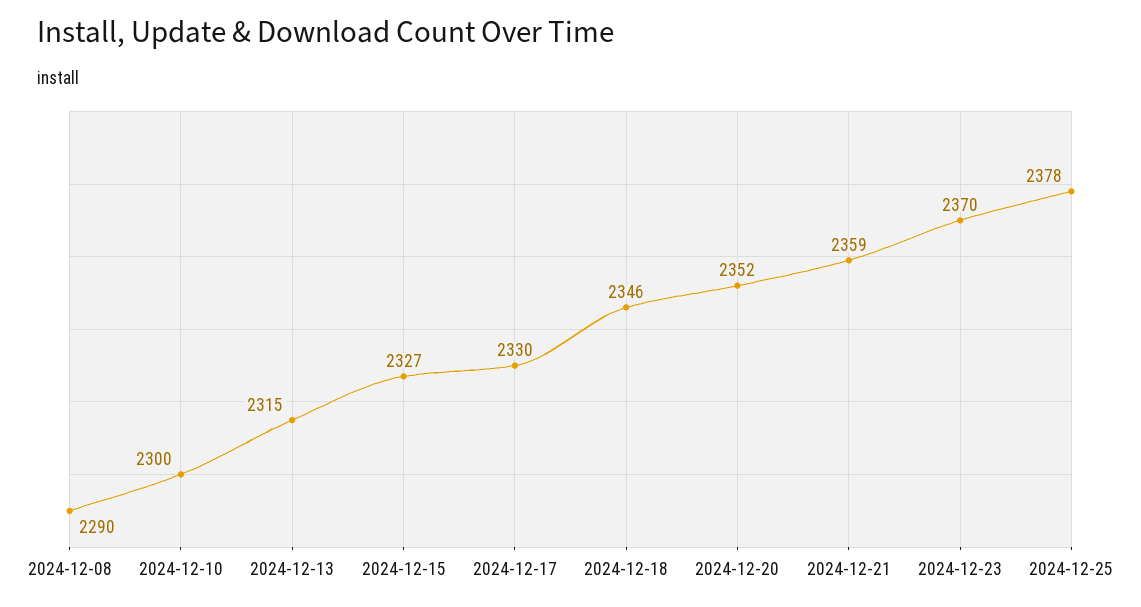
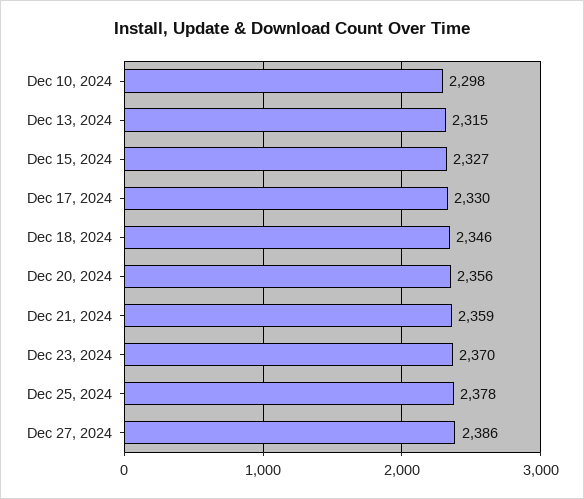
2024-12-08: 2290 -> none
2024-12-10: 2300 -> 2298
2024-12-20: 2352 -> 2356
Dec 27, 2024: none -> 2386

